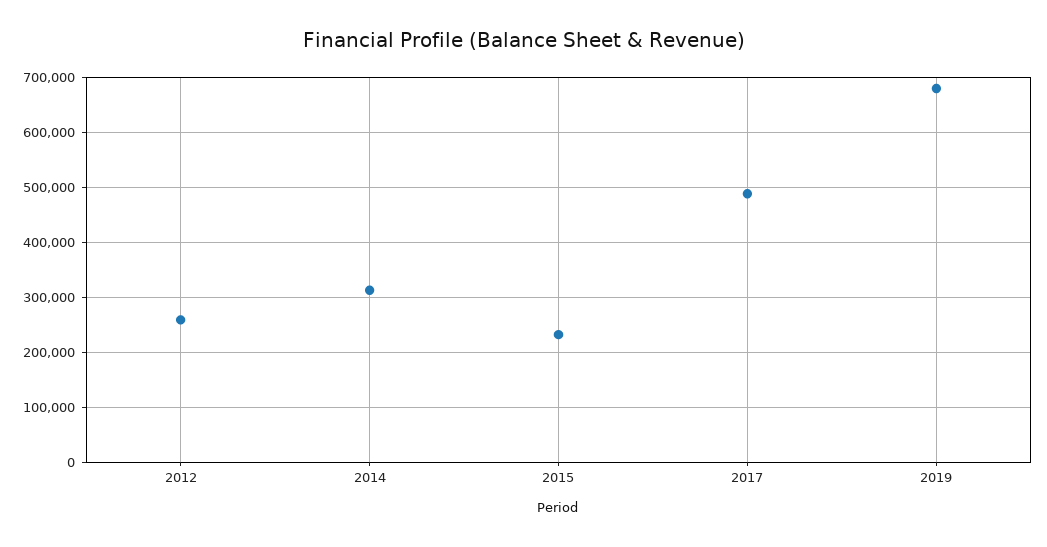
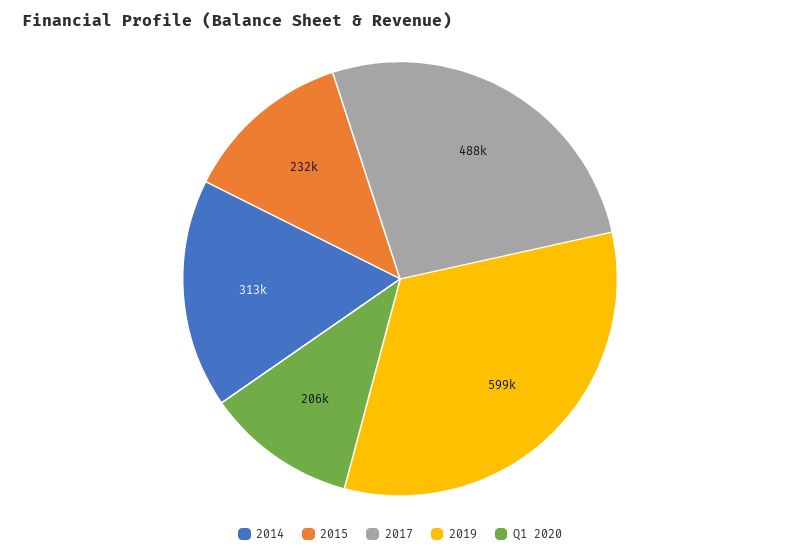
2012: 260000 -> none
2019: 680000 -> 599000
Q1 2020: none -> 206000

